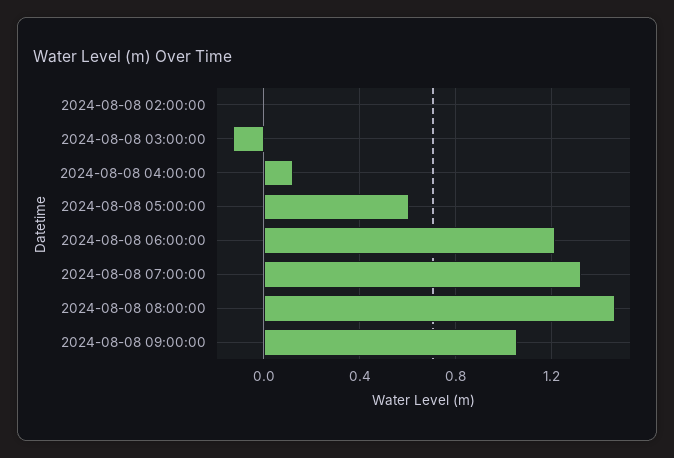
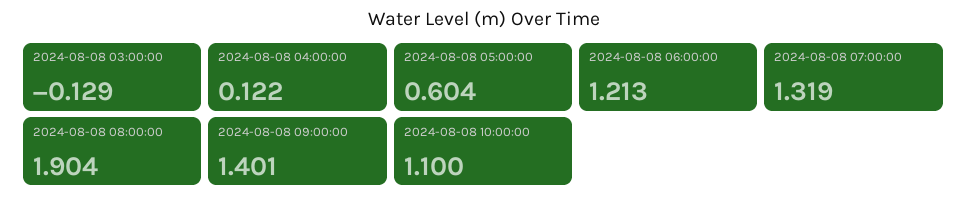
2024-08-08 02:00:00: 0 -> none
2024-08-08 08:00:00: 1.45 -> 1.904
2024-08-08 09:00:00: 1.05 -> 1.401
2024-08-08 10:00:00: none -> 1.1

